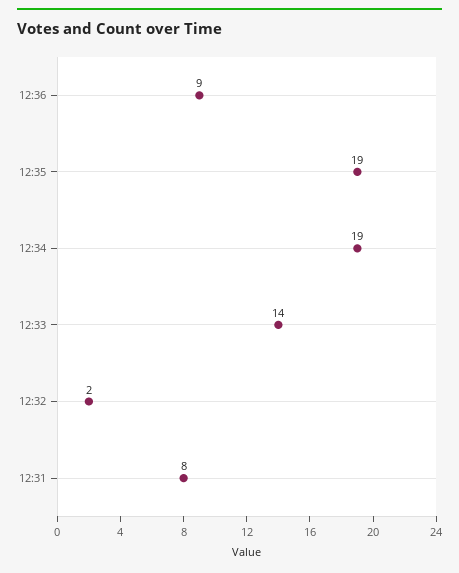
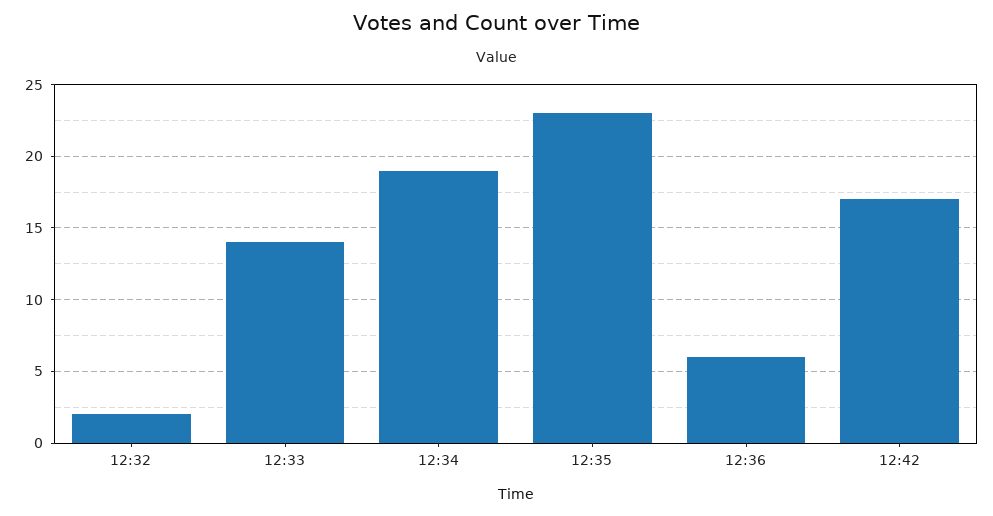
12:36: 9 -> 6
12:35: 19 -> 23
12:31: 8 -> none
12:42: none -> 17

